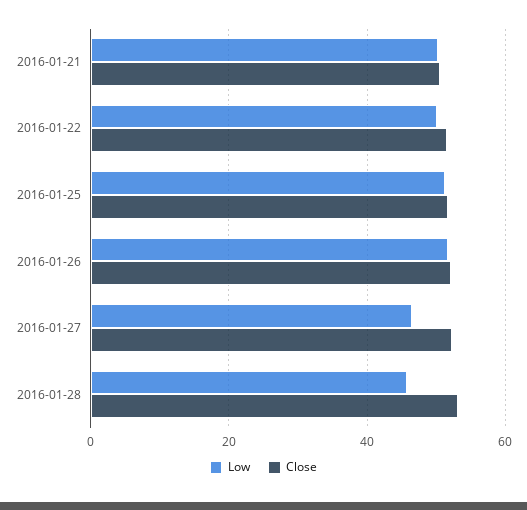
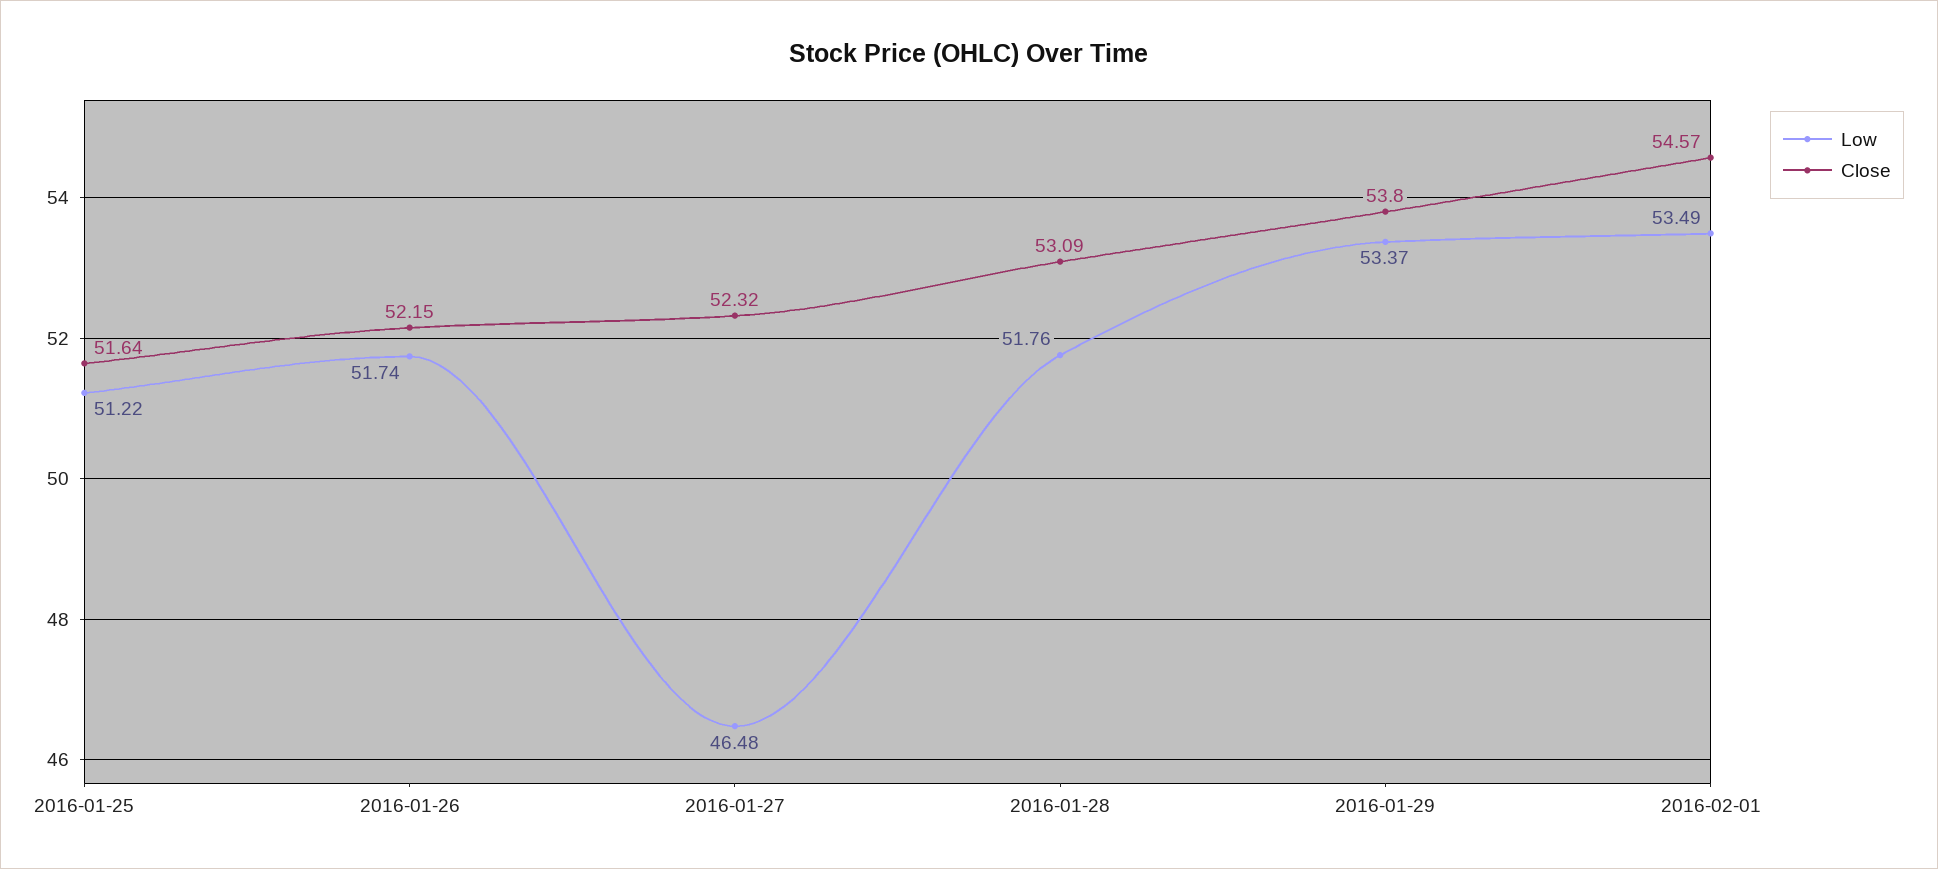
Low, 2016-01-21: 50 -> none
Close, 2016-01-21: 50 -> none
Low, 2016-01-22: 50 -> none
Close, 2016-01-22: 52 -> none
Low, 2016-01-28: 46 -> 51.76
Low, 2016-01-29: none -> 53.37
Close, 2016-01-29: none -> 53.8
Low, 2016-02-01: none -> 53.49
Close, 2016-02-01: none -> 54.57

